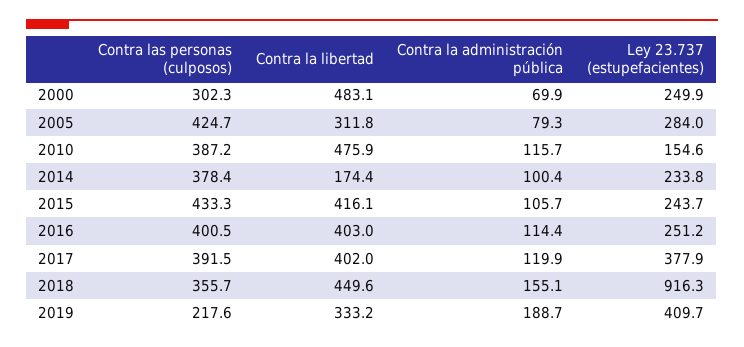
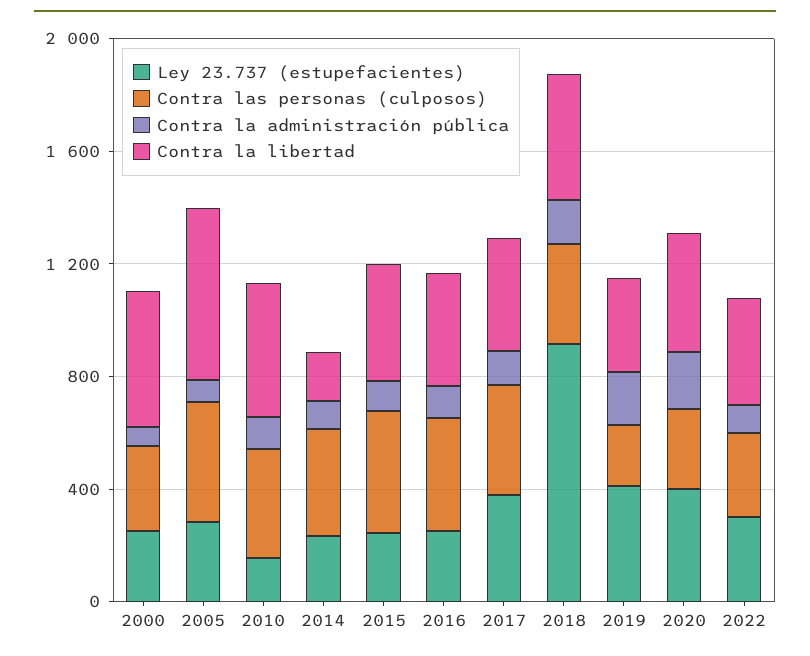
Contra la libertad, 2005: 311.8 -> 600
Ley 23.737 (estupefacientes), 2020: none -> 400
Contra las personas (culposos), 2020: none -> 300
Contra la administración pública, 2020: none -> 200
Contra la libertad, 2020: none -> 400
Ley 23.737 (estupefacientes), 2022: none -> 300
Contra las personas (culposos), 2022: none -> 300
Contra la administración pública, 2022: none -> 100
Contra la libertad, 2022: none -> 400

